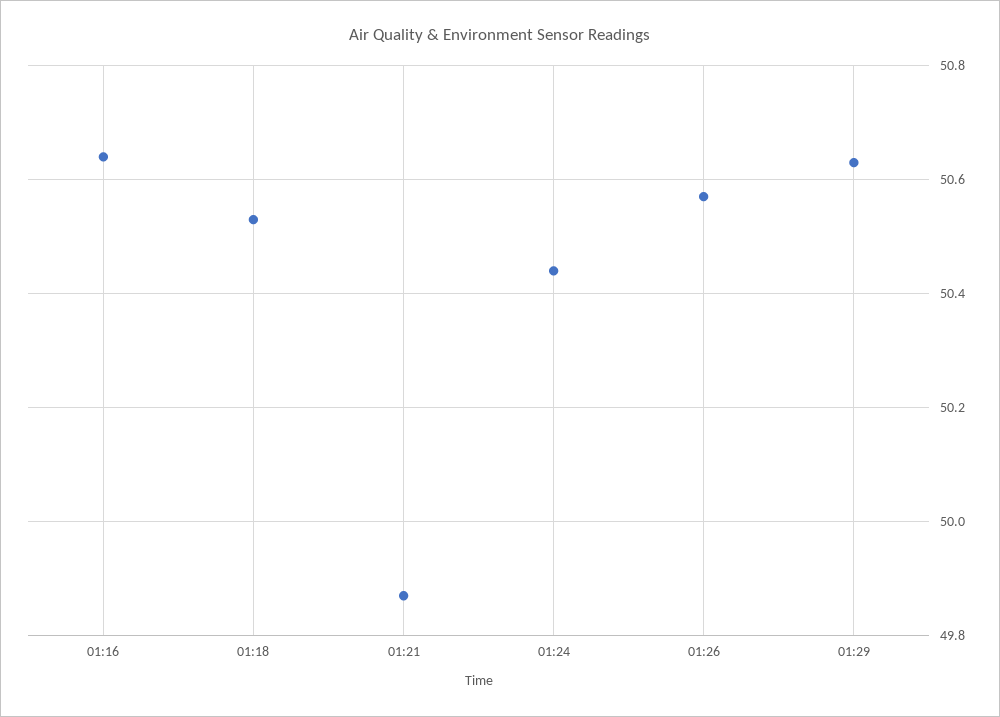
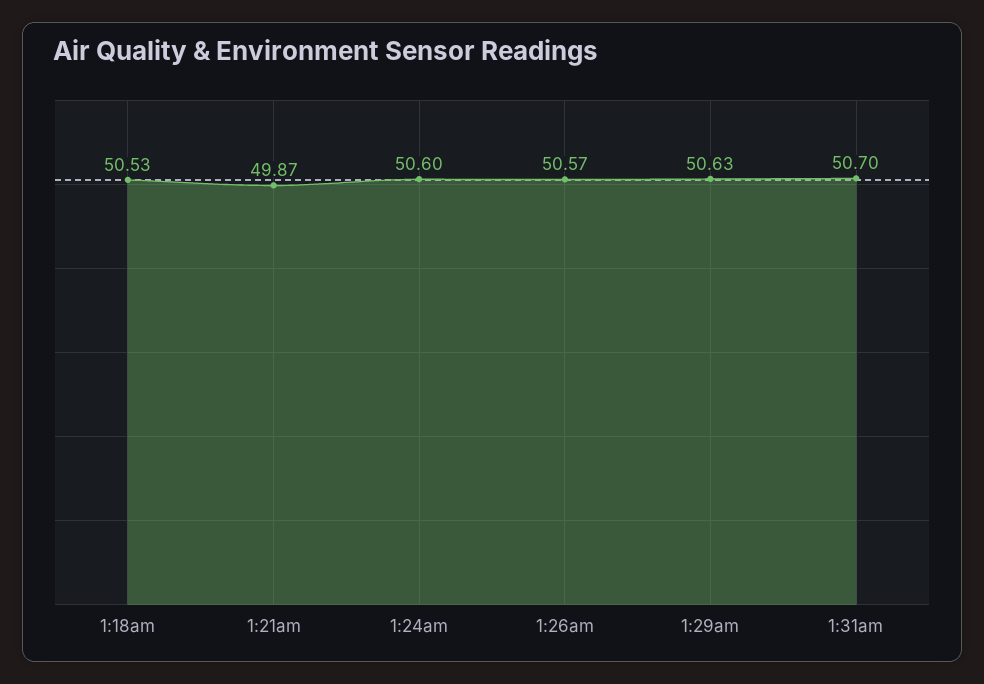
01:16: 50.65 -> none
01:24: 50.45 -> 50.6
1:31am: none -> 50.7

